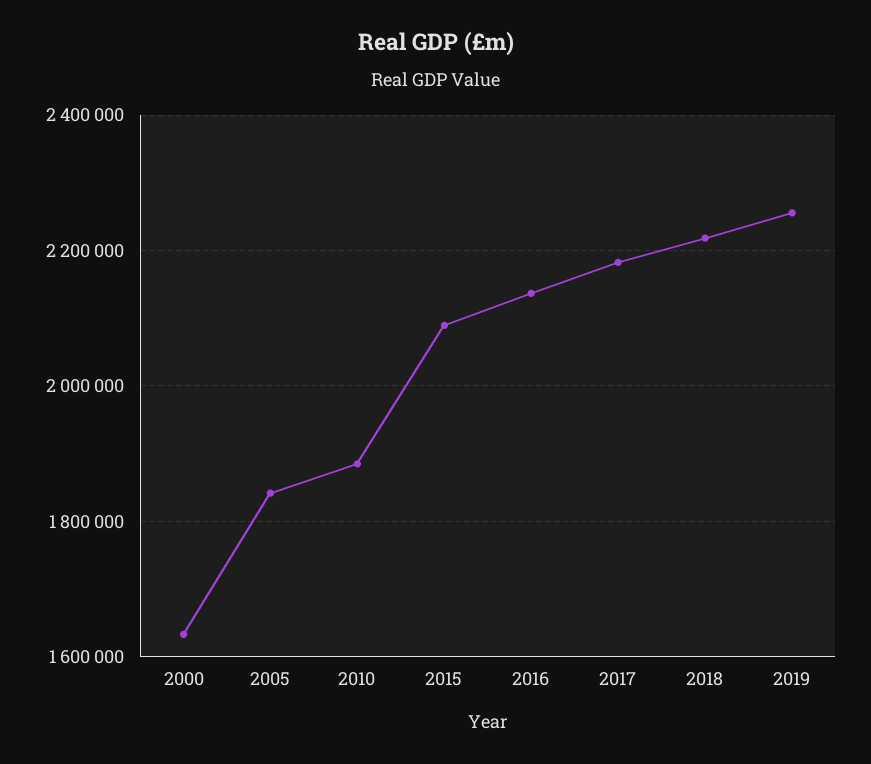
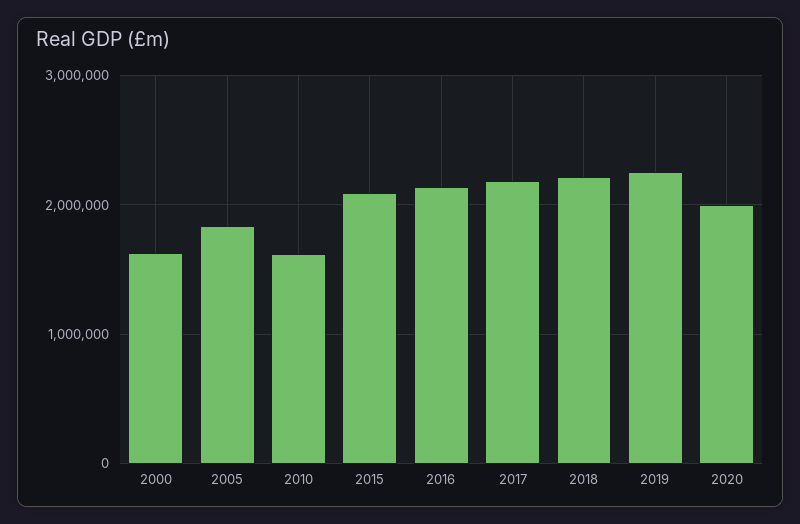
2010: 1880000 -> 1600000
2020: none -> 2000000

